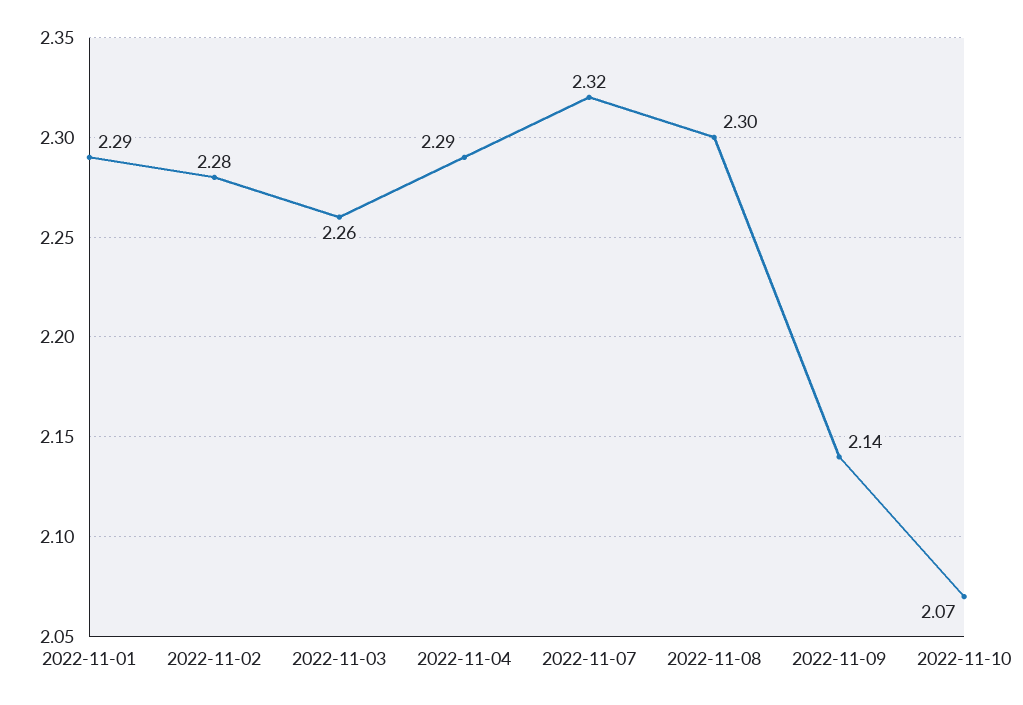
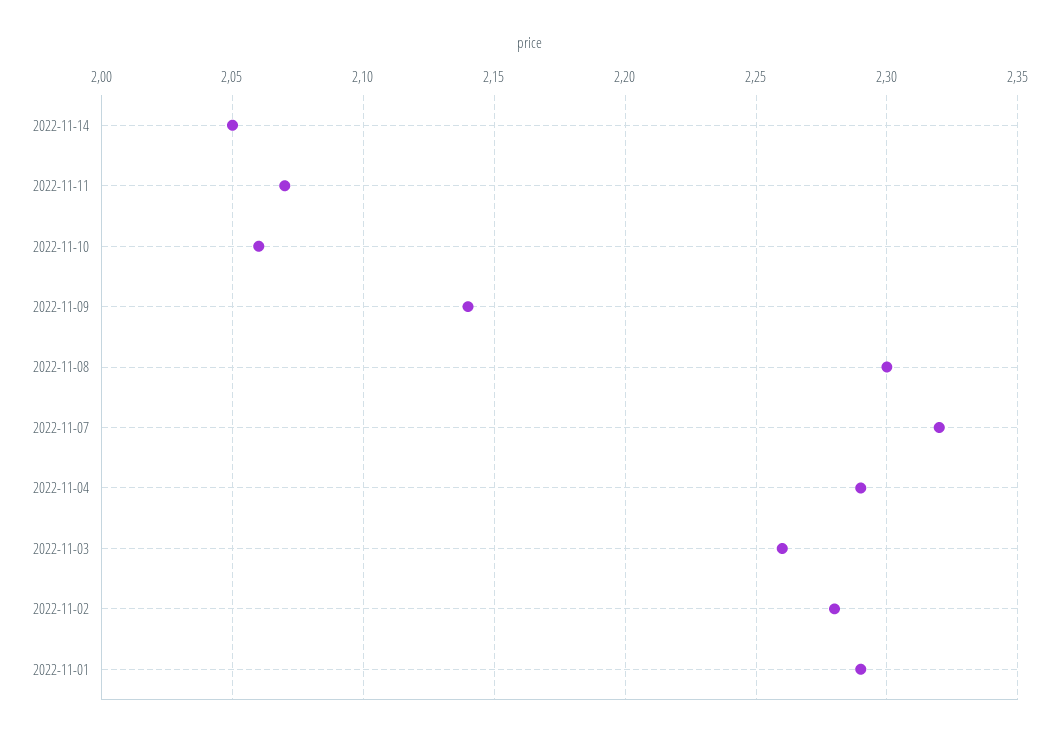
2022-11-10: 2.07 -> 2.06
2022-11-14: none -> 2.05
2022-11-11: none -> 2.07

